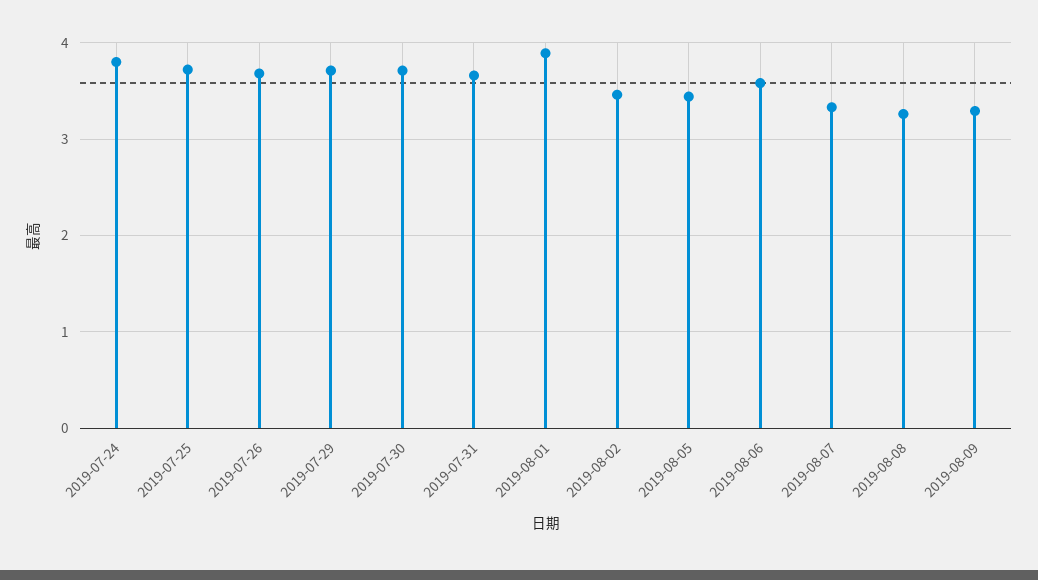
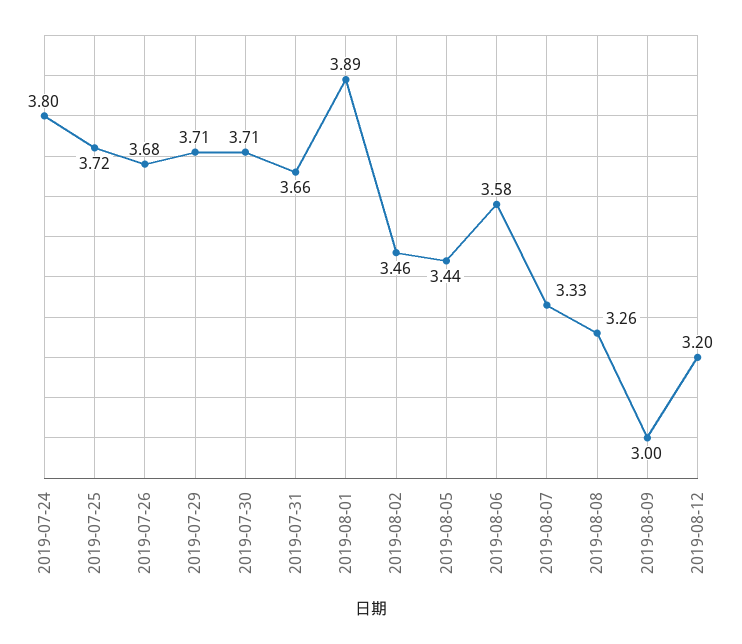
2019-08-09: 3.3 -> 3
2019-08-12: none -> 3.2

